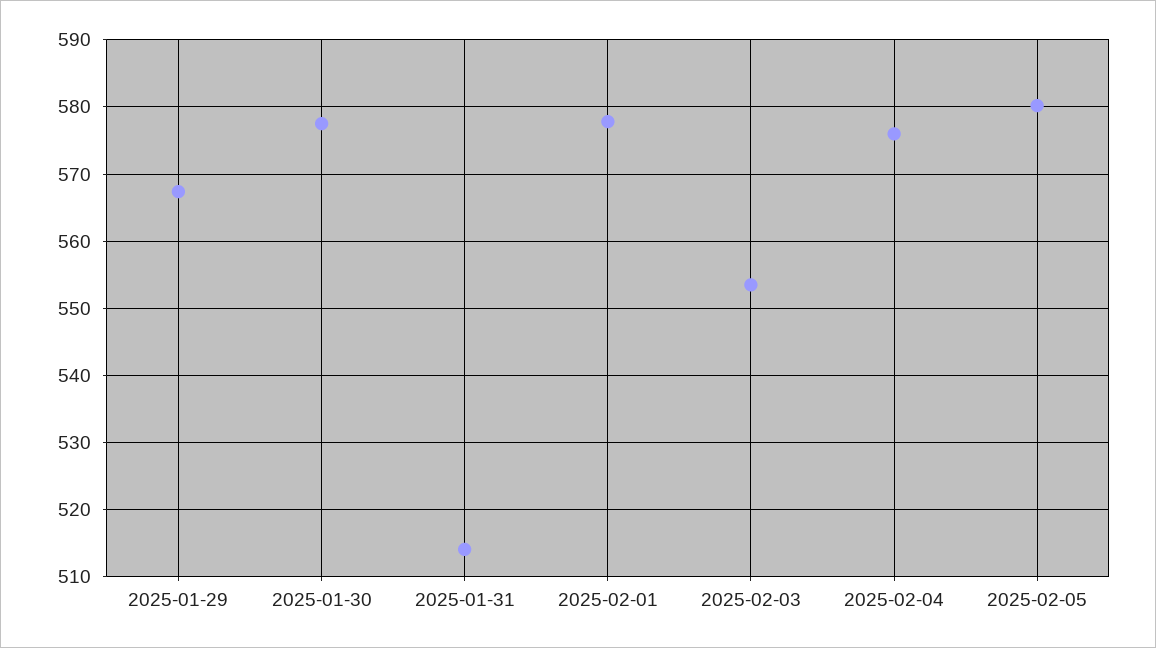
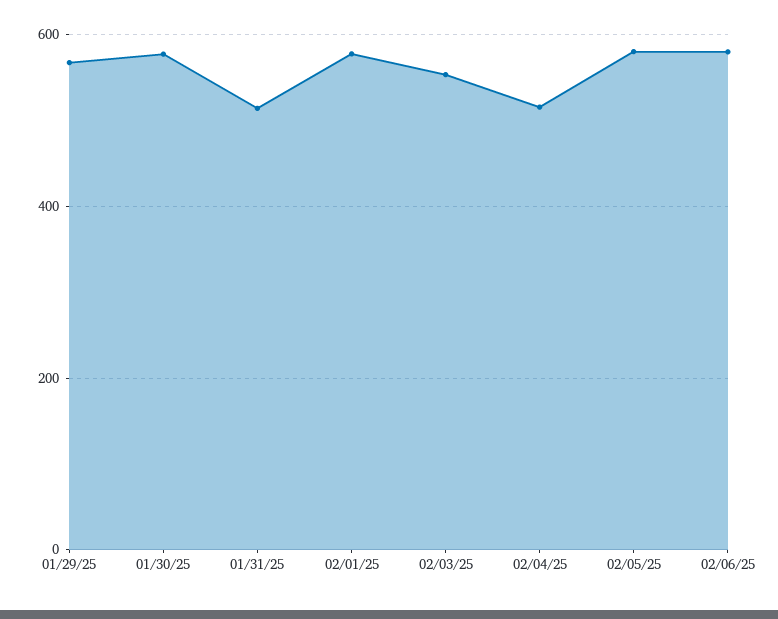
2025-02-04: 576 -> 520
02/06/25: none -> 580

